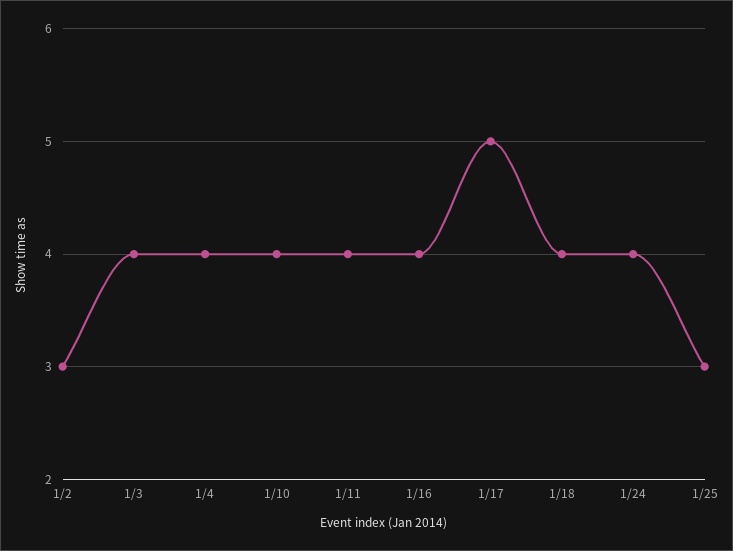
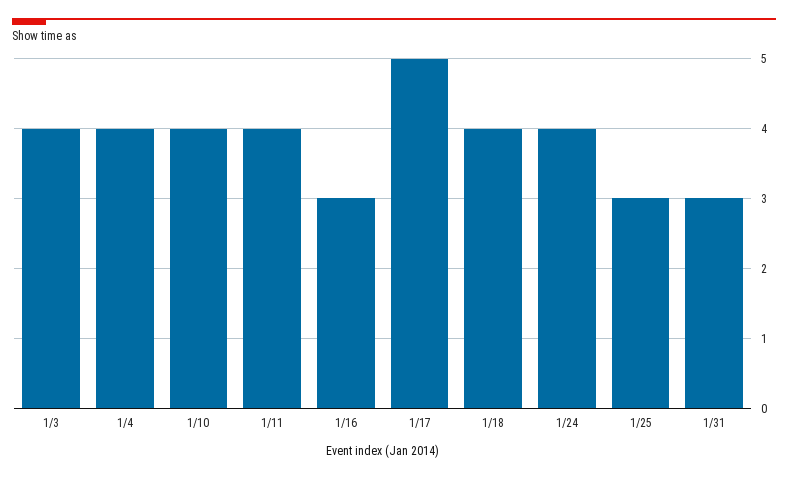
1/2: 3 -> none
1/16: 4 -> 3
1/31: none -> 3

